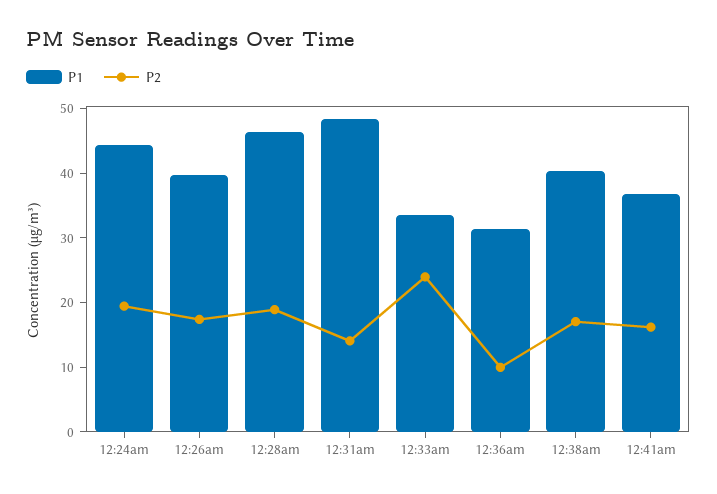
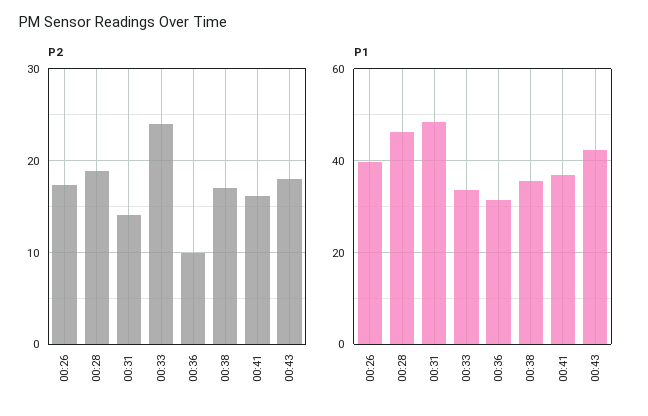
P1, 12:24am: 44 -> none
P2, 12:24am: 20 -> none
P1, 12:38am: 40 -> 36
P2, 00:43: none -> 18
P1, 00:43: none -> 42

